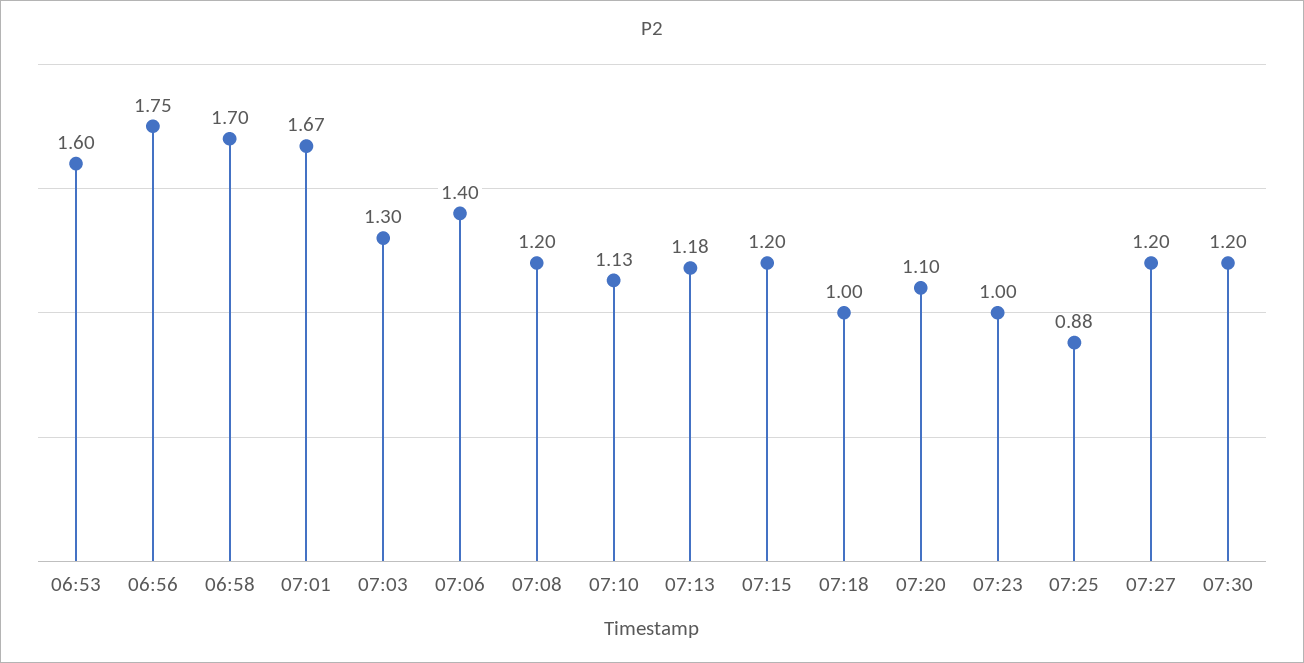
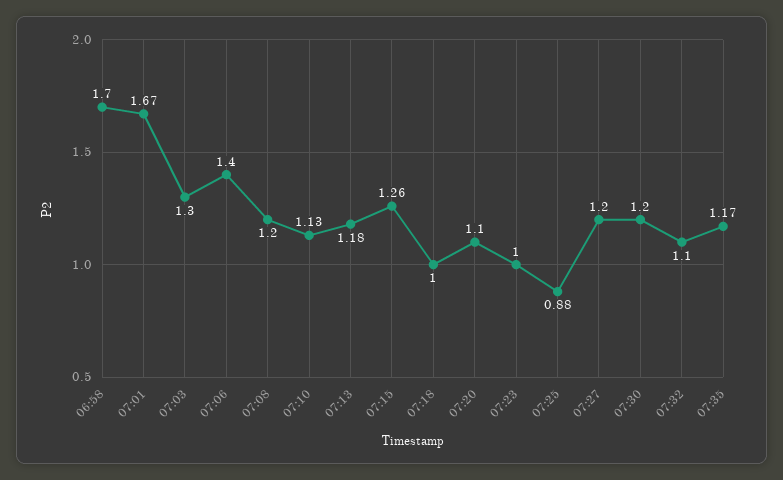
06:53: 1.6 -> none
06:56: 1.75 -> none
07:15: 1.2 -> 1.26
07:32: none -> 1.1
07:35: none -> 1.17

